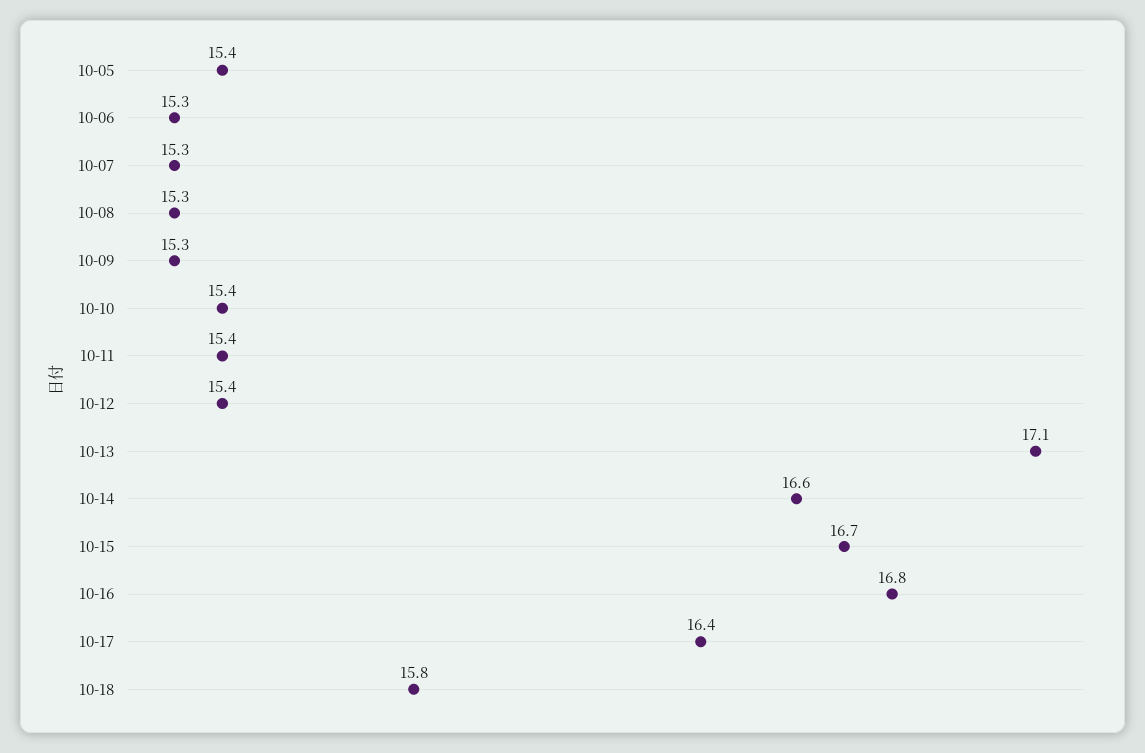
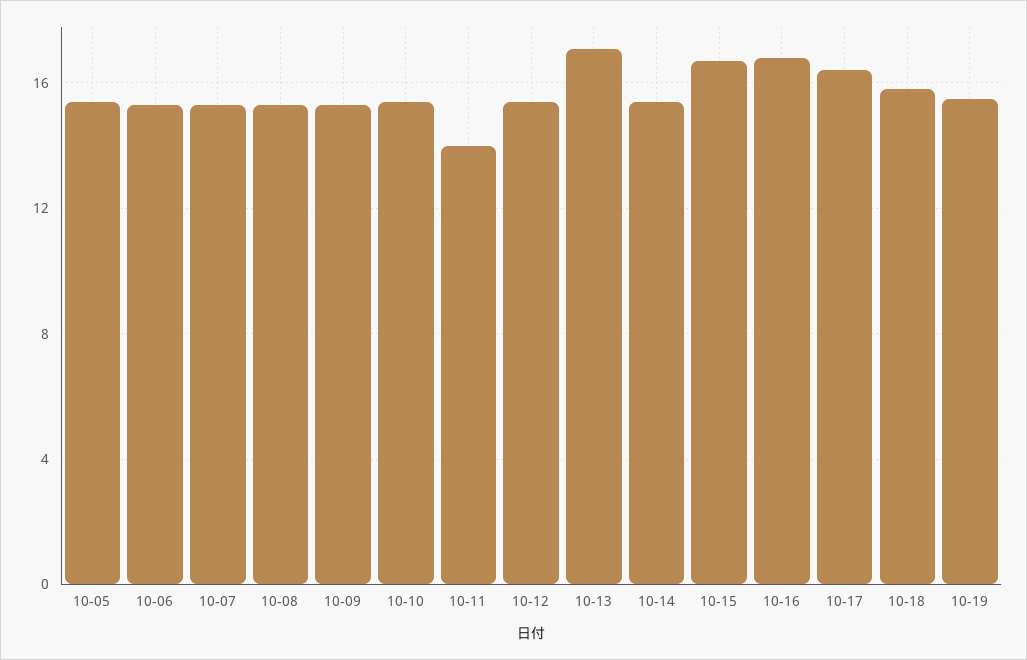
10-11: 15.4 -> 14
10-14: 16.6 -> 15.5
10-19: none -> 15.5

